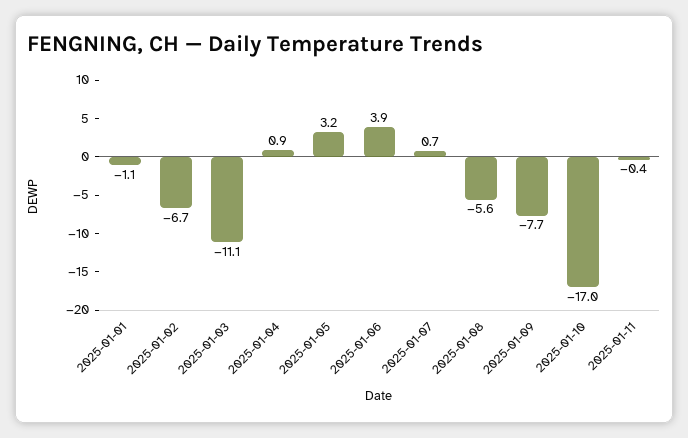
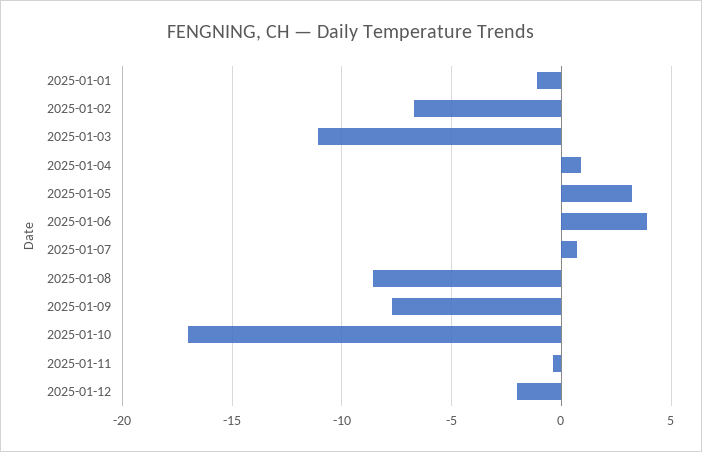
2025-01-08: -5.6 -> -8.5
2025-01-12: none -> -2

